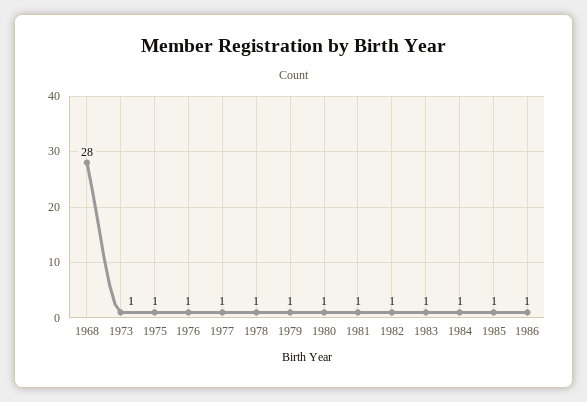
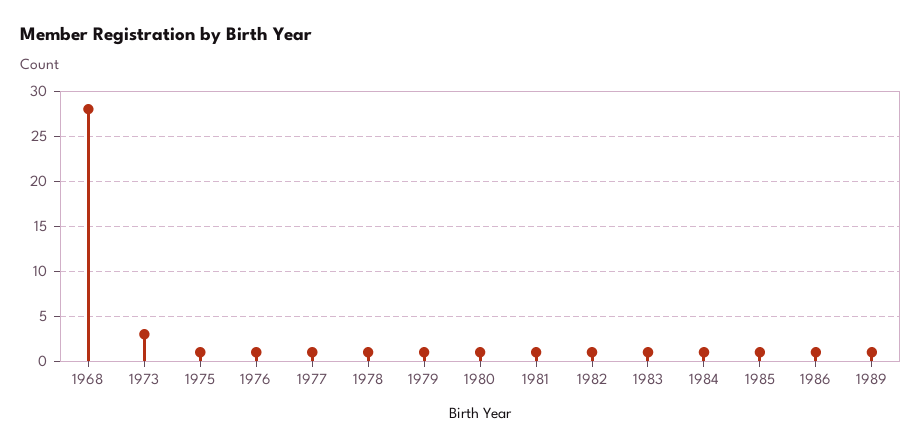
1973: 1 -> 3
1989: none -> 1

